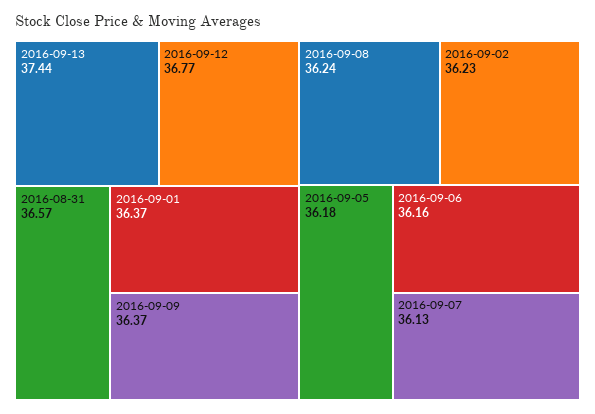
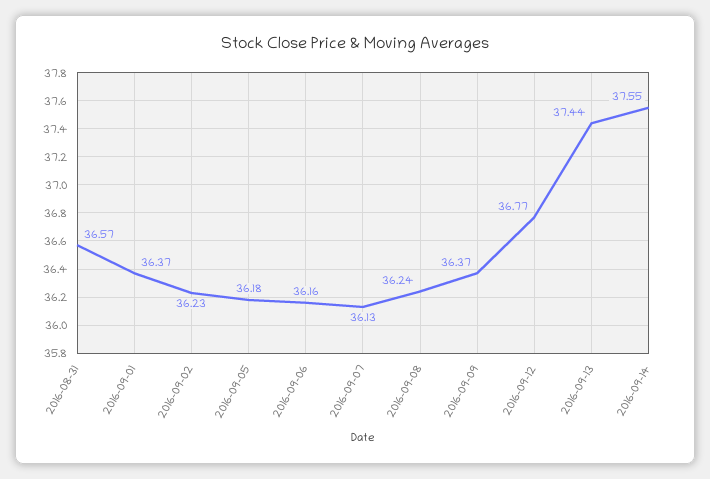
2016-09-14: none -> 37.55

